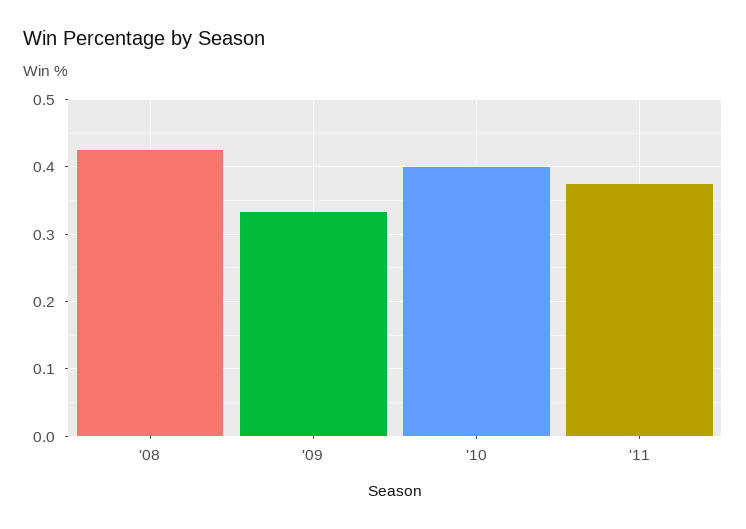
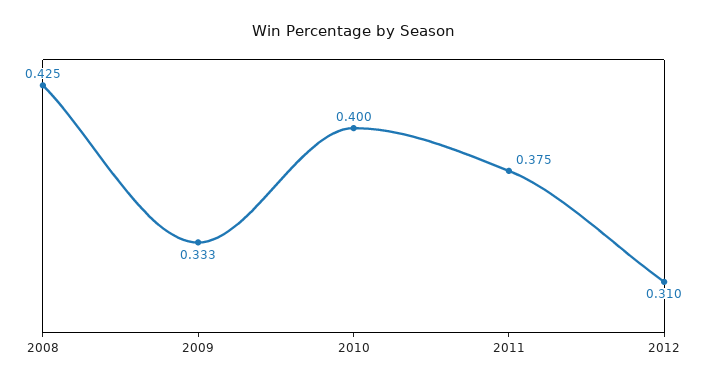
2012: none -> 0.31

